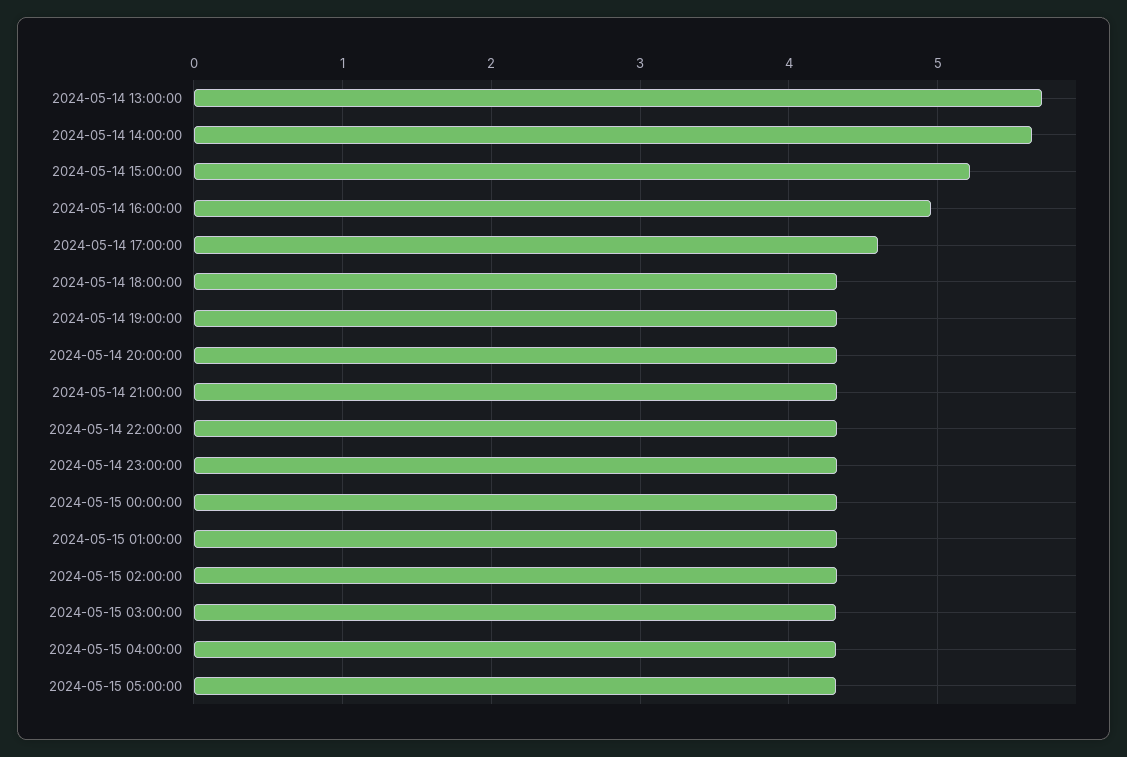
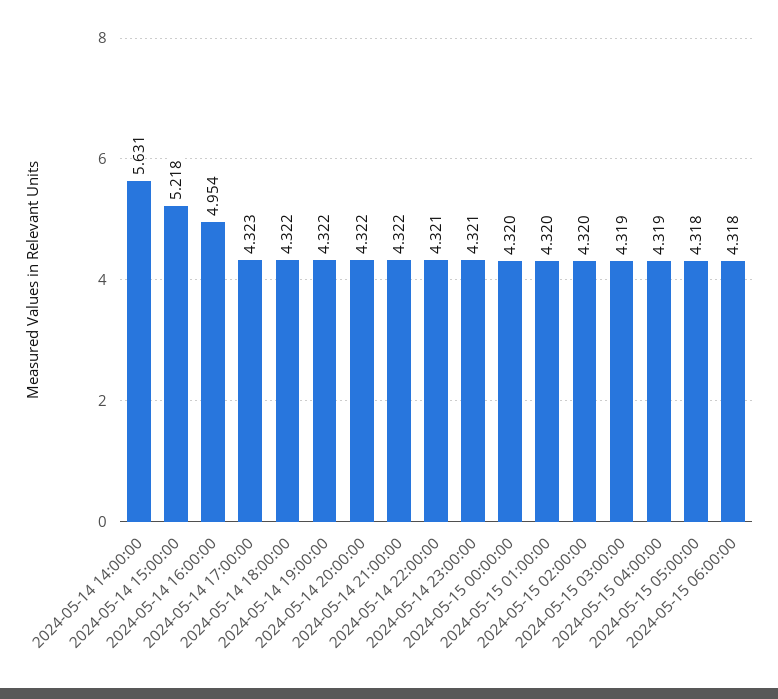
2024-05-14 13:00:00: 5.7 -> none
2024-05-14 17:00:00: 4.6 -> 4.323
2024-05-15 06:00:00: none -> 4.318

